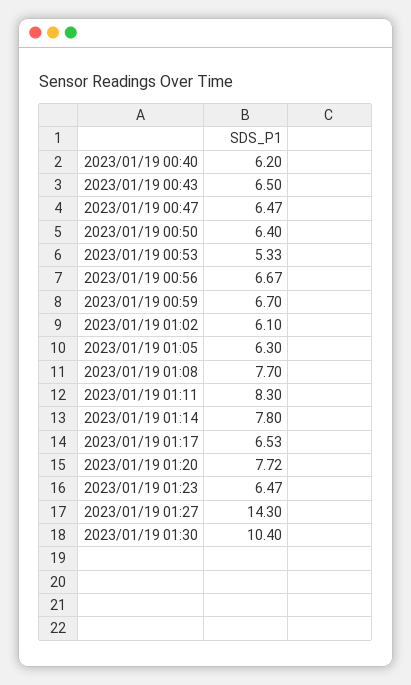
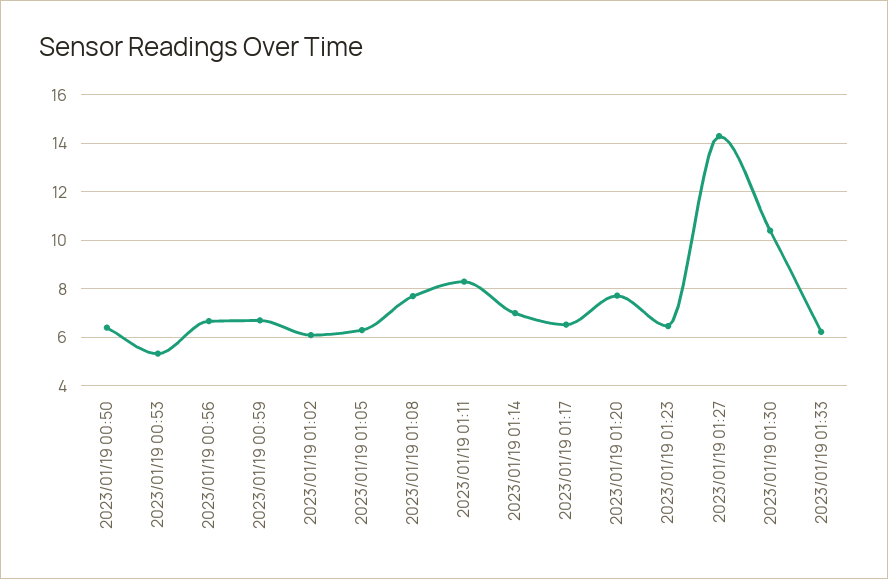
2023/01/19 00:40: 6.2 -> none
2023/01/19 00:43: 6.5 -> none
2023/01/19 00:47: 6.47 -> none
2023/01/19 01:14: 7.8 -> 7
2023/01/19 01:33: none -> 6.25

